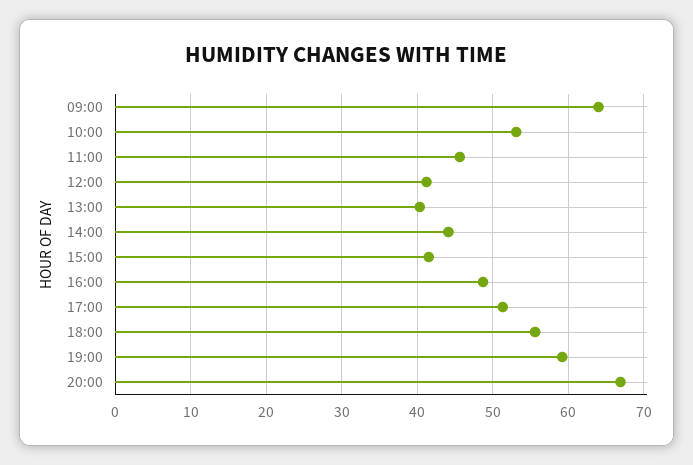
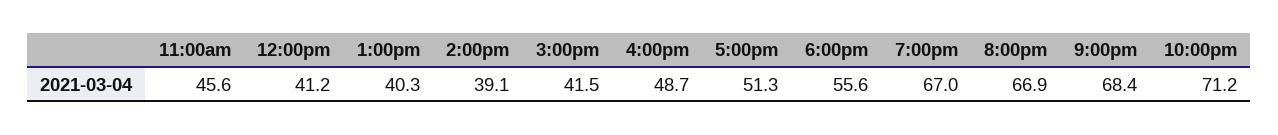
09:00: 64 -> none
10:00: 53 -> none
14:00: 44 -> 39.1
19:00: 59 -> 67
9:00pm: none -> 68.4
10:00pm: none -> 71.2

